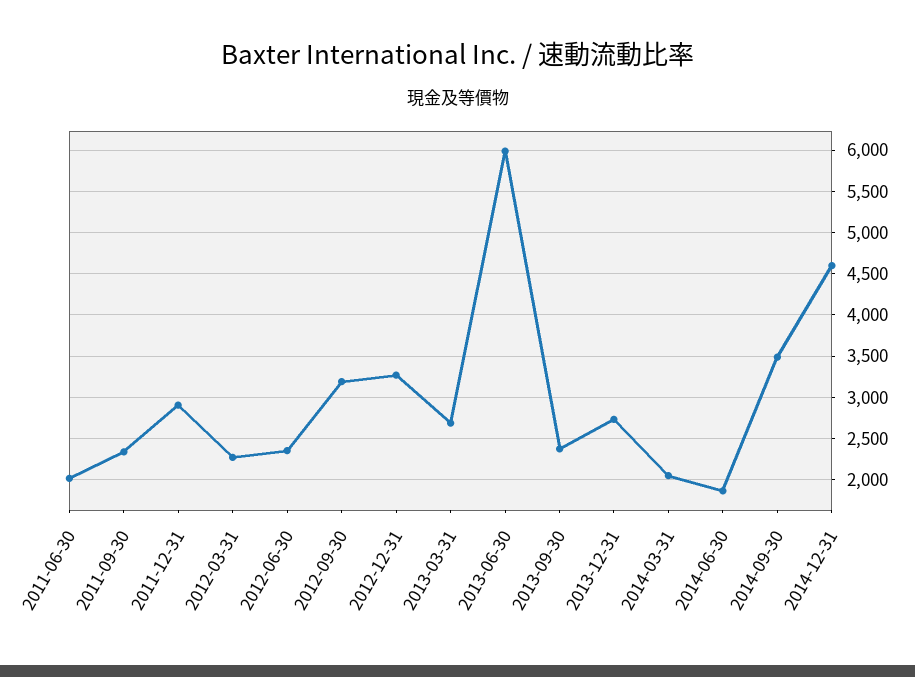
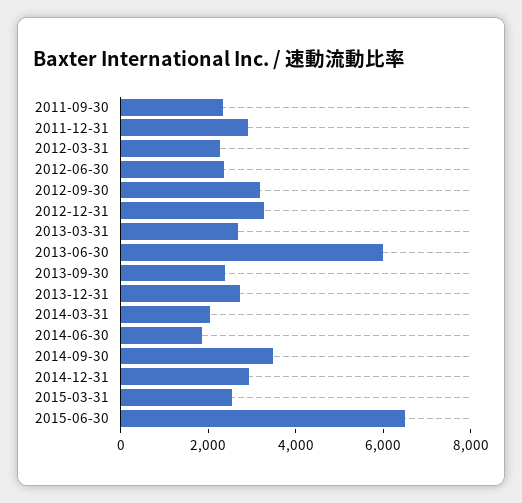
2011-06-30: 2000 -> none
2014-12-31: 4600 -> 3000
2015-03-31: none -> 2500
2015-06-30: none -> 6500

